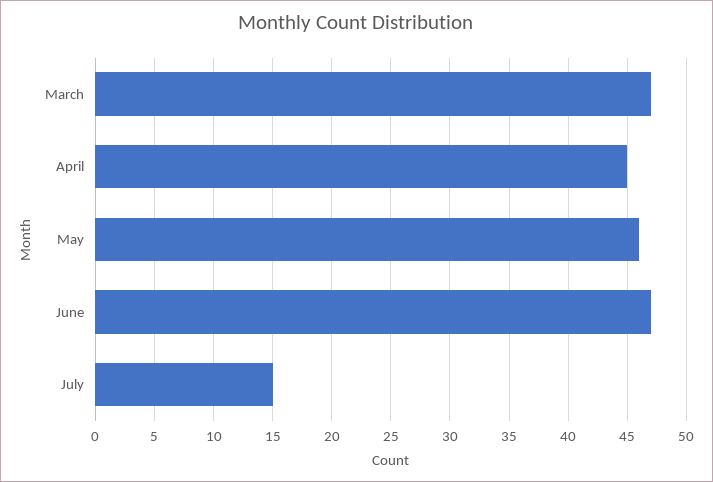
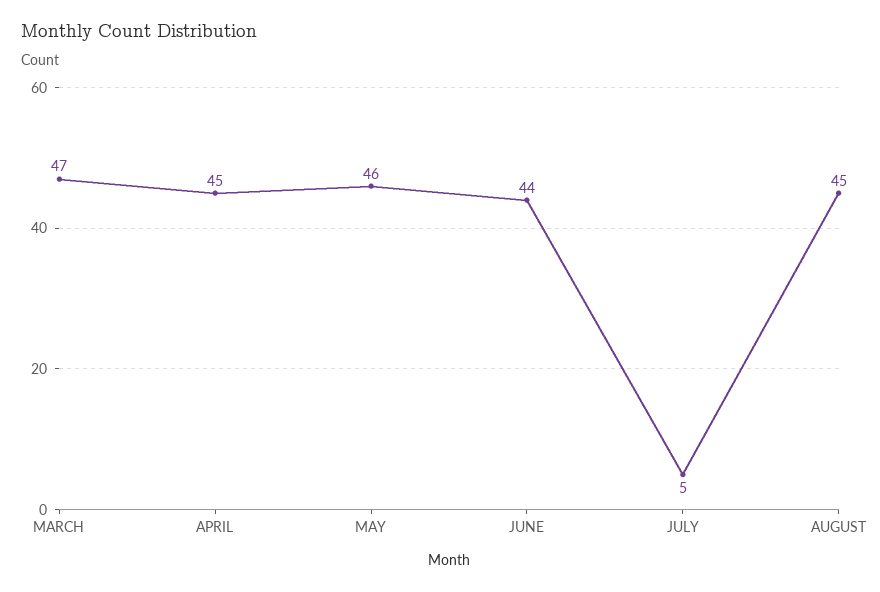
June: 47 -> 44
July: 15 -> 5
AUGUST: none -> 45

